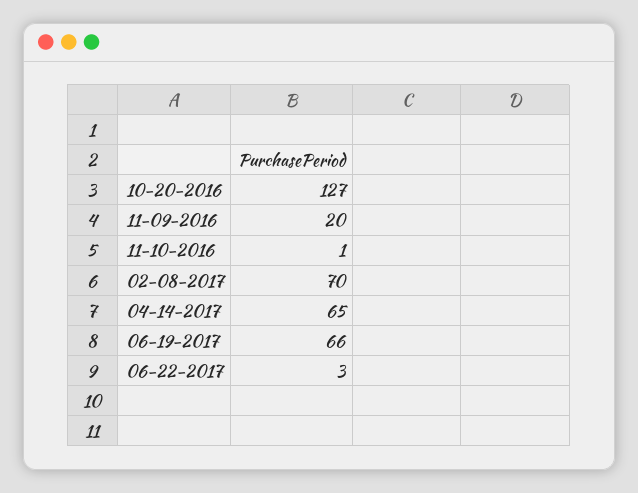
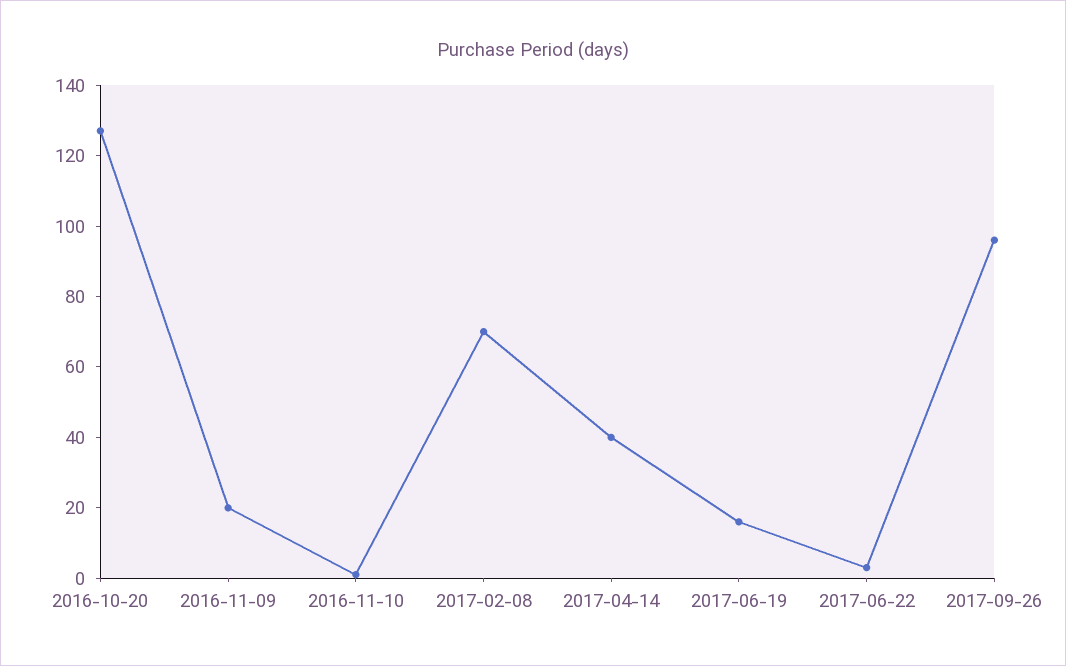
04-14-2017: 65 -> 40
06-19-2017: 66 -> 15
2017-09-26: none -> 95

